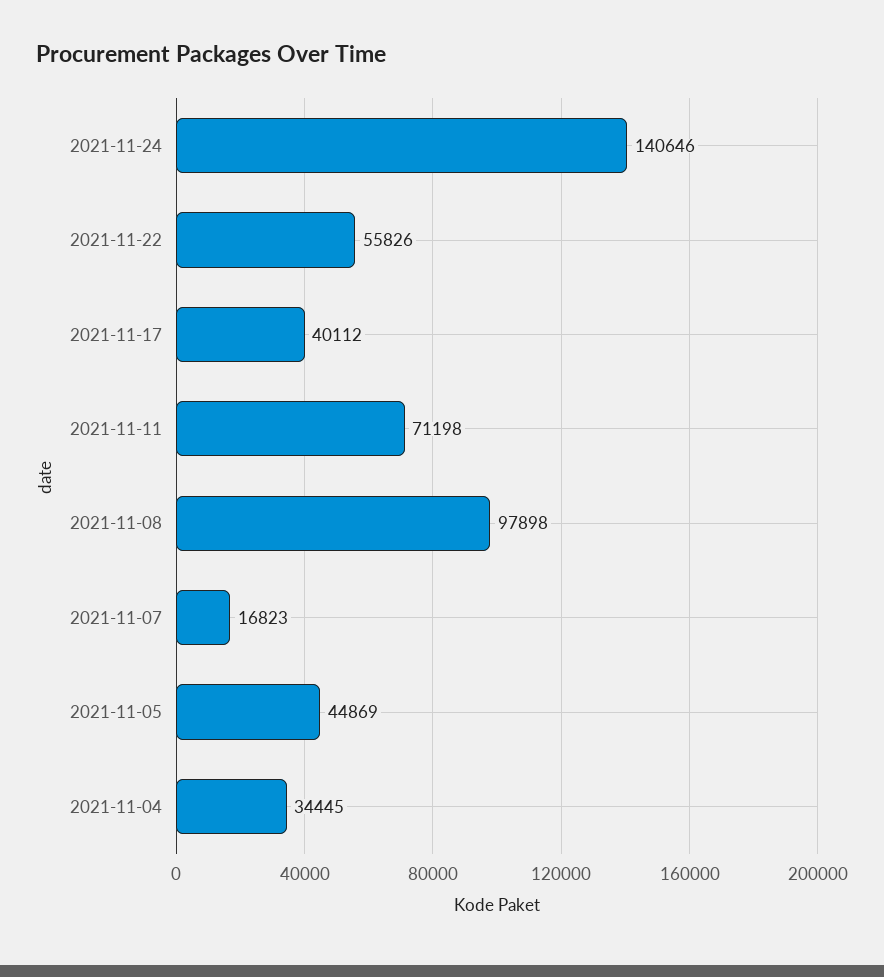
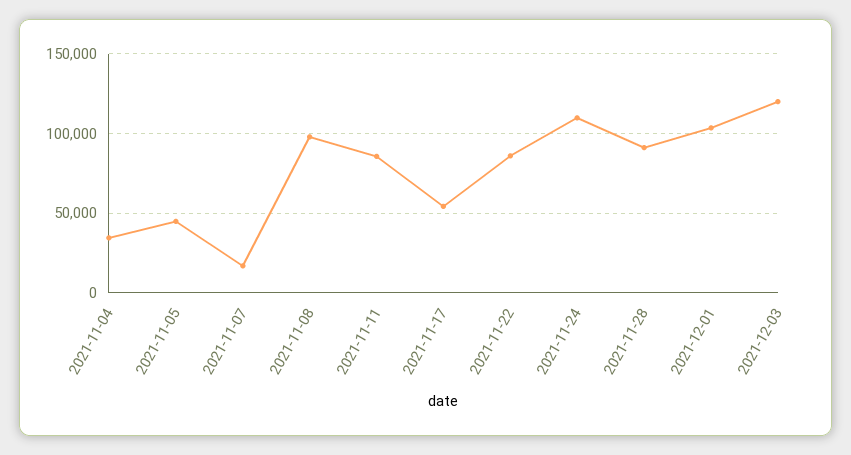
2021-11-24: 140646 -> 110000
2021-11-22: 55826 -> 85000
2021-11-17: 40112 -> 55000
2021-11-11: 71198 -> 85000
2021-11-28: none -> 90000
2021-12-01: none -> 105000
2021-12-03: none -> 120000

